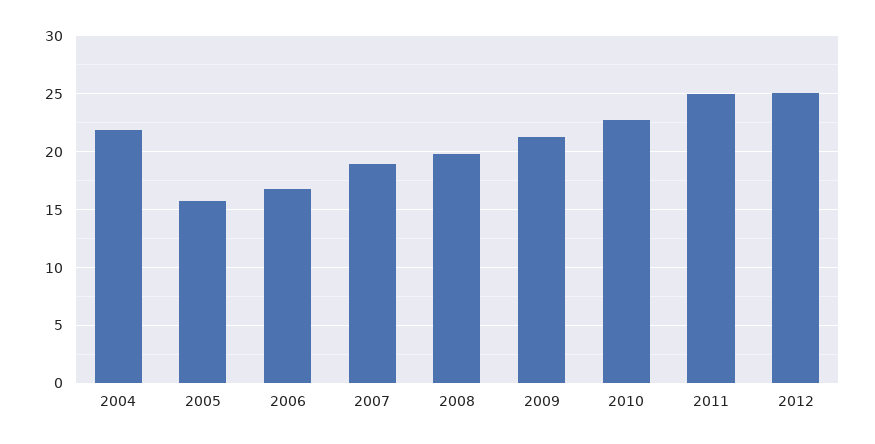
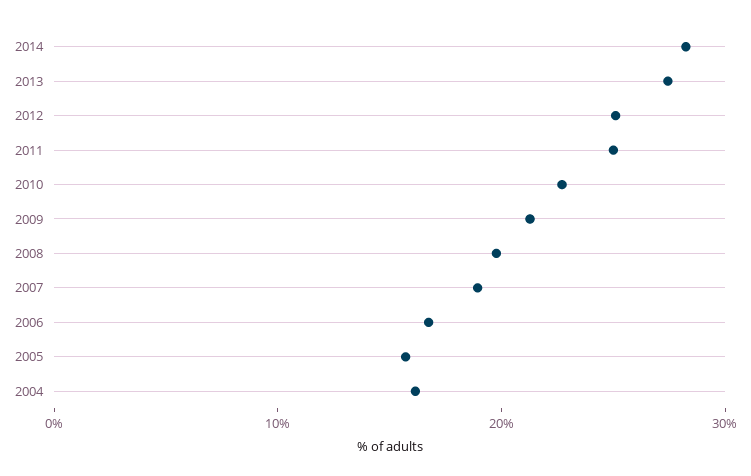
2004: 22 -> 16
2014: none -> 28
2013: none -> 28

